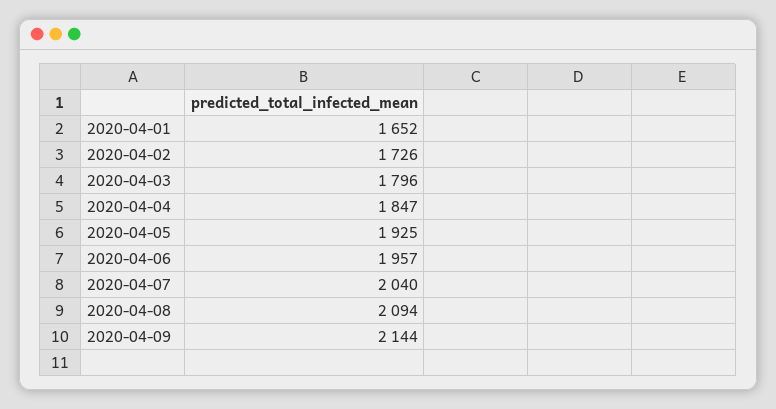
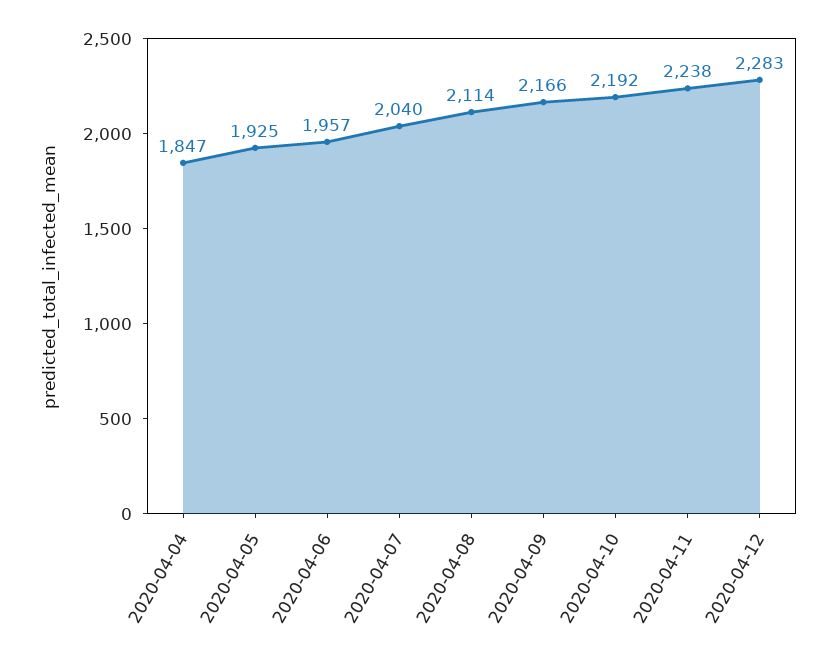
2020-04-01: 1652 -> none
2020-04-02: 1726 -> none
2020-04-03: 1796 -> none
2020-04-08: 2094 -> 2114
2020-04-09: 2144 -> 2166
2020-04-10: none -> 2192
2020-04-11: none -> 2238
2020-04-12: none -> 2283

